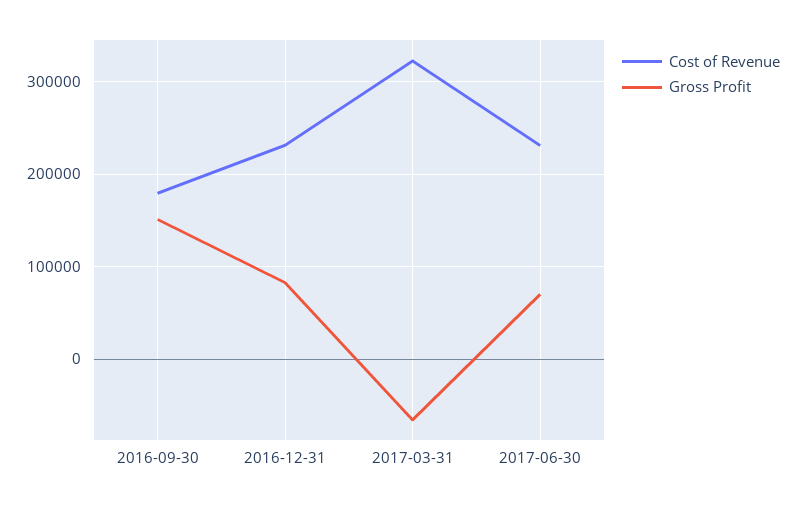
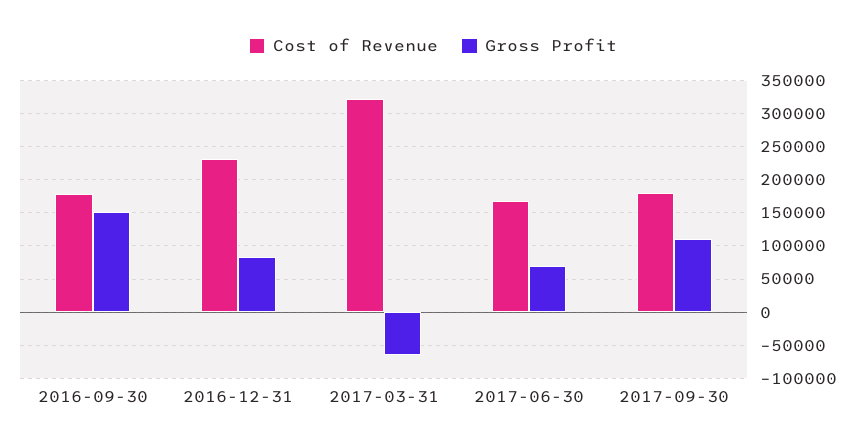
Cost of Revenue, 2017-06-30: 230000 -> 170000
Cost of Revenue, 2017-09-30: none -> 180000
Gross Profit, 2017-09-30: none -> 110000

